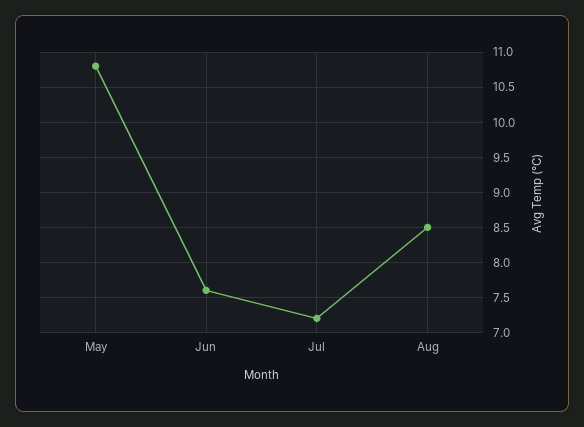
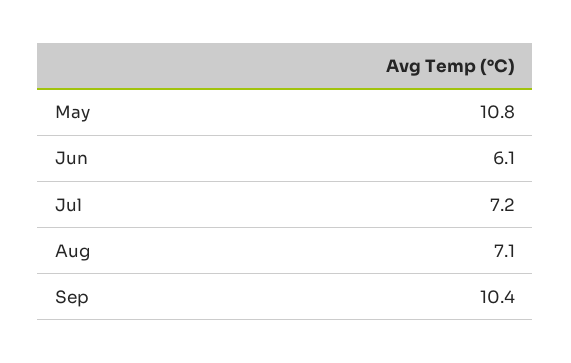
Jun: 7.6 -> 6.1
Aug: 8.5 -> 7.1
Sep: none -> 10.4

